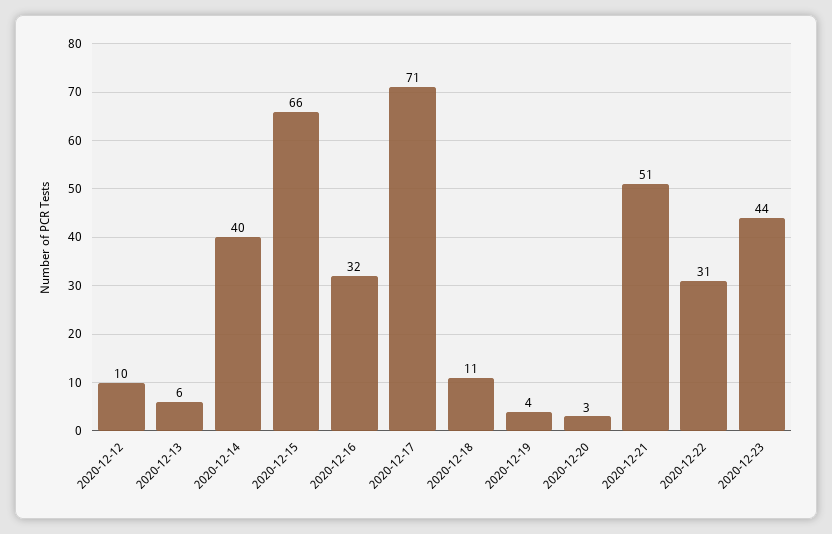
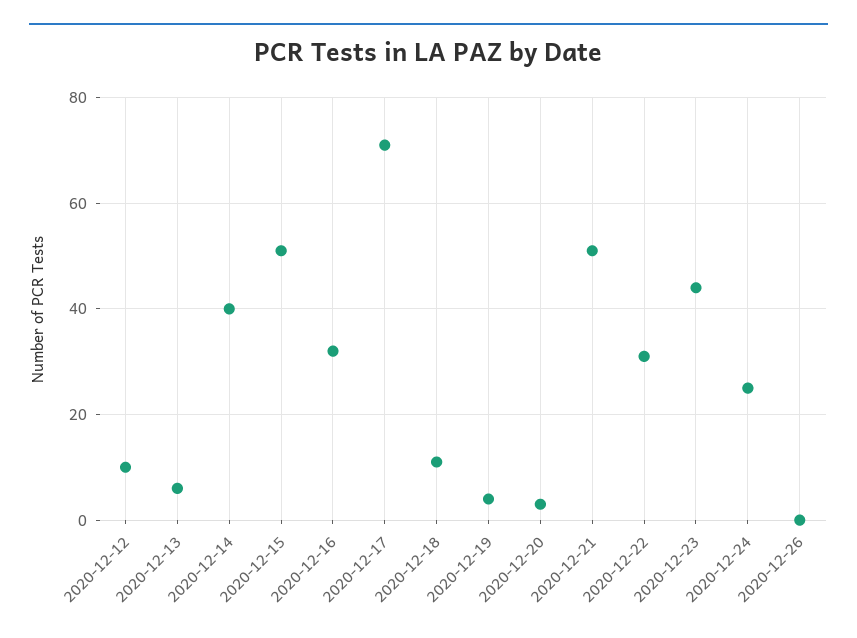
2020-12-15: 66 -> 50
2020-12-24: none -> 25
2020-12-26: none -> 0

